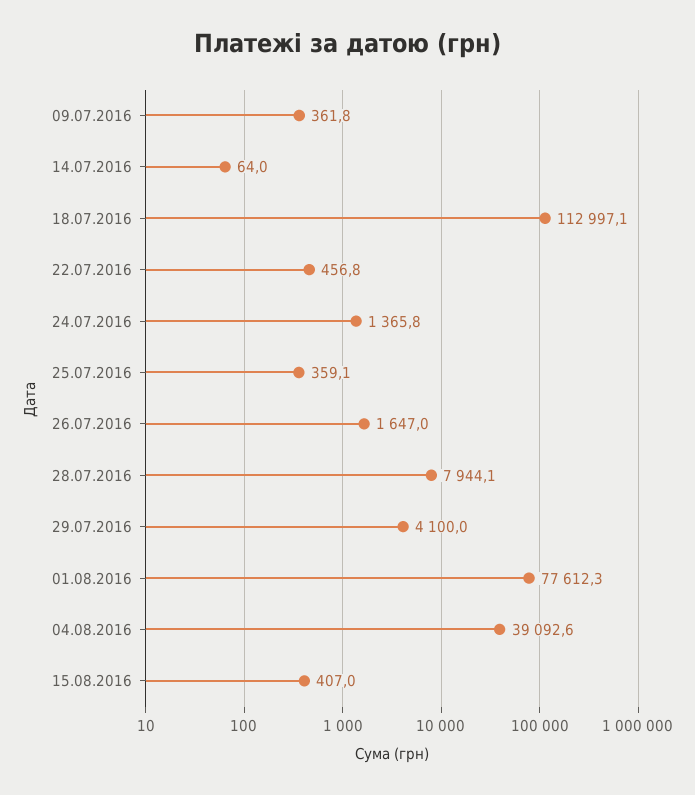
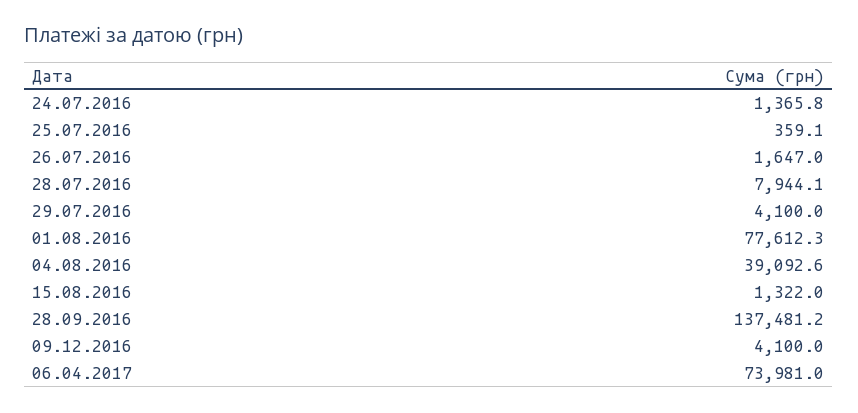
09.07.2016: 361.8 -> none
14.07.2016: 64 -> none
18.07.2016: 112997.1 -> none
22.07.2016: 456.8 -> none
15.08.2016: 407 -> 1322
28.09.2016: none -> 137481.2
09.12.2016: none -> 4100
06.04.2017: none -> 73981

